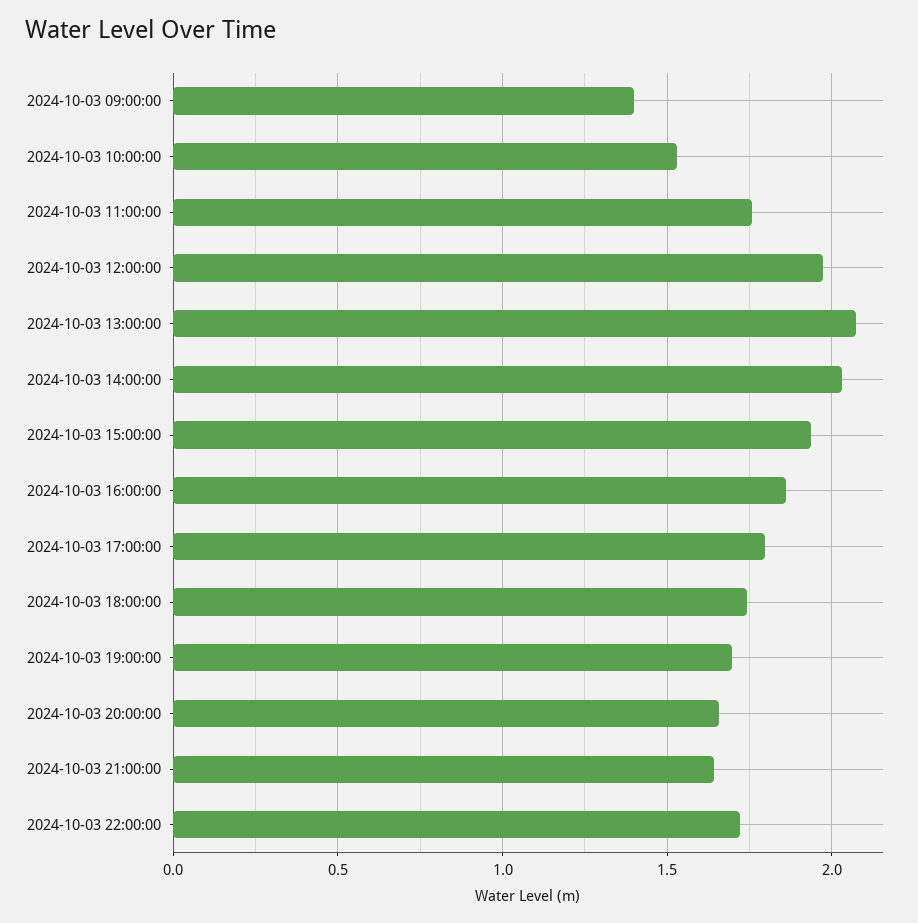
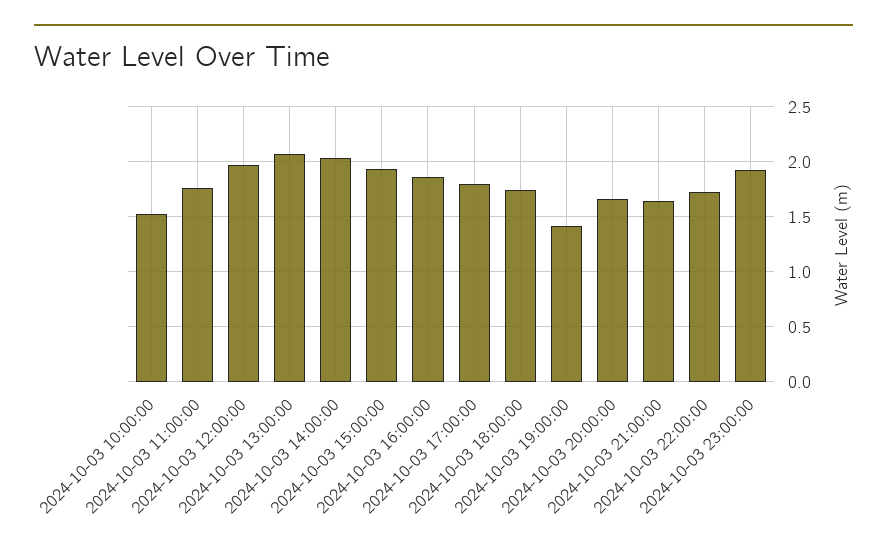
2024-10-03 09:00:00: 1.4 -> none
2024-10-03 19:00:00: 1.7 -> 1.4
2024-10-03 23:00:00: none -> 1.9

